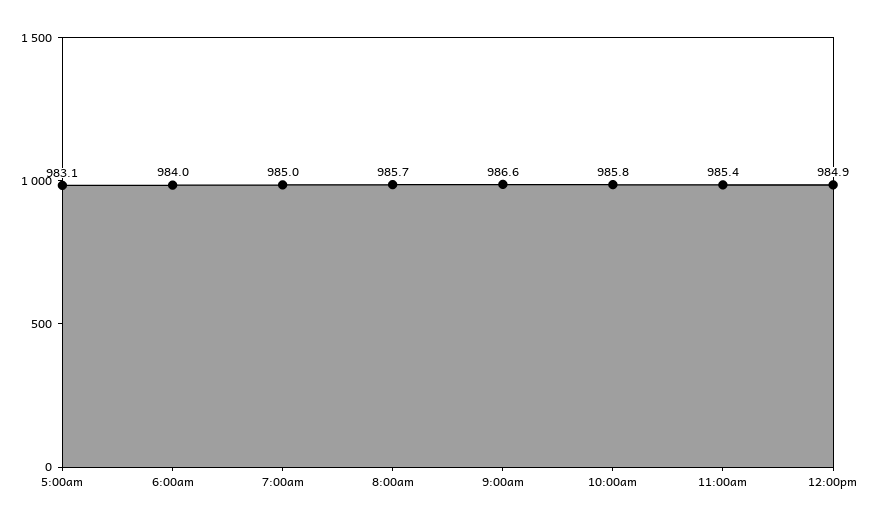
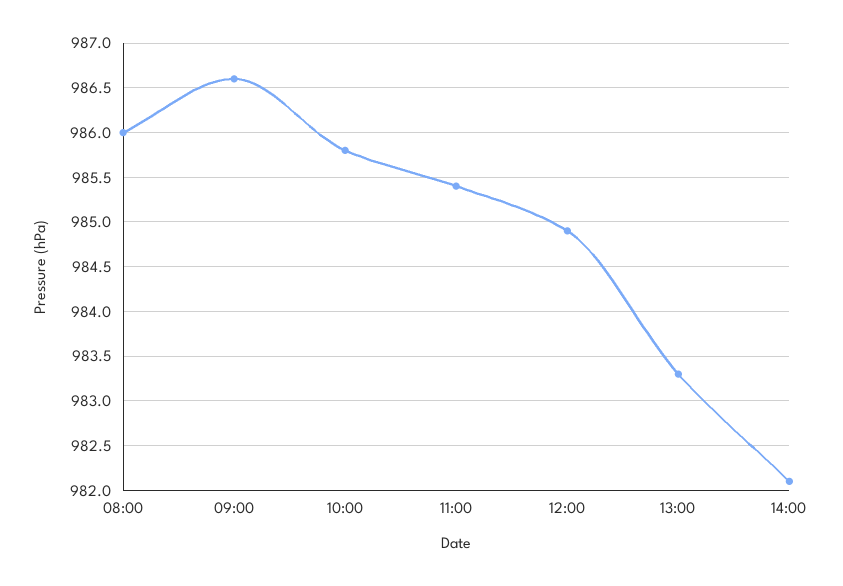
5:00am: 983.1 -> none
6:00am: 984 -> none
7:00am: 985 -> none
8:00am: 985.7 -> 986
13:00: none -> 983.3
14:00: none -> 982.1

